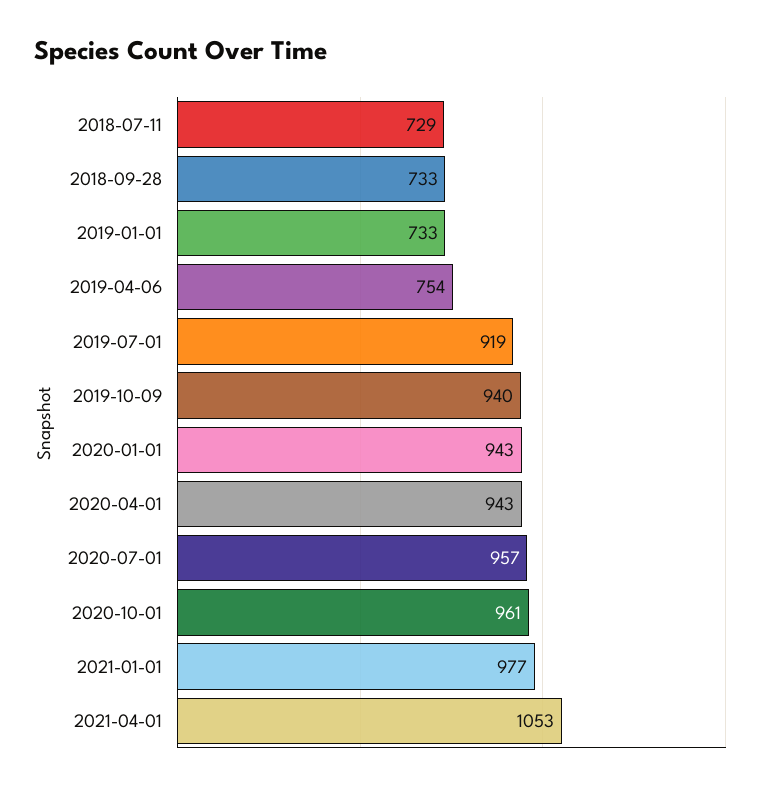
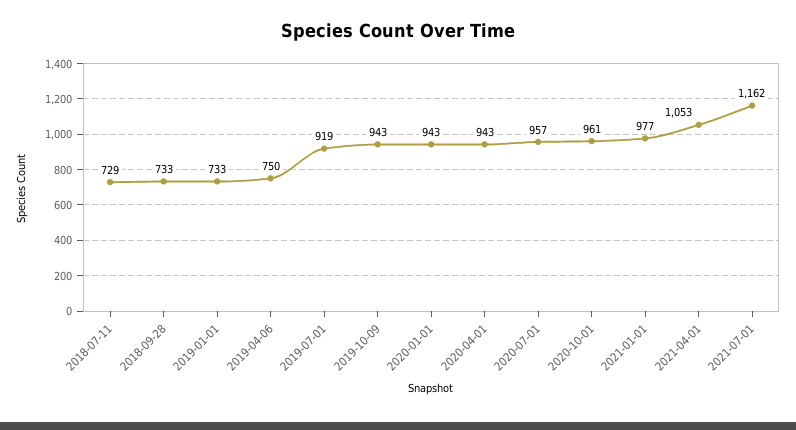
2019-04-06: 754 -> 750
2019-10-09: 940 -> 943
2021-07-01: none -> 1162

